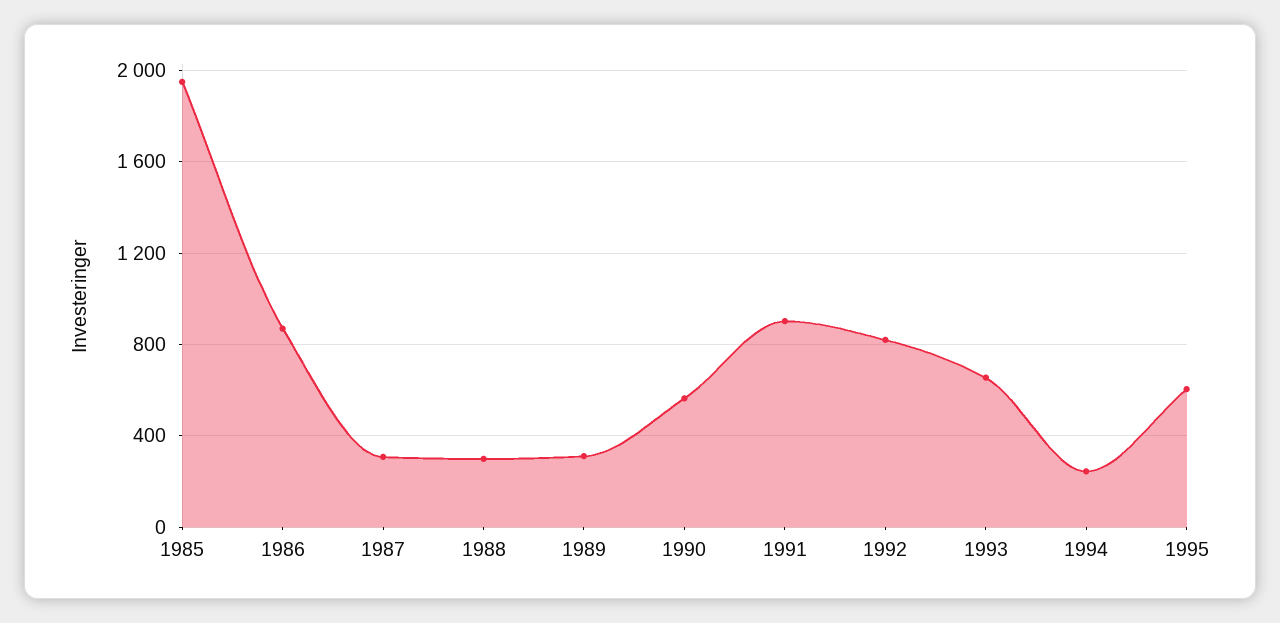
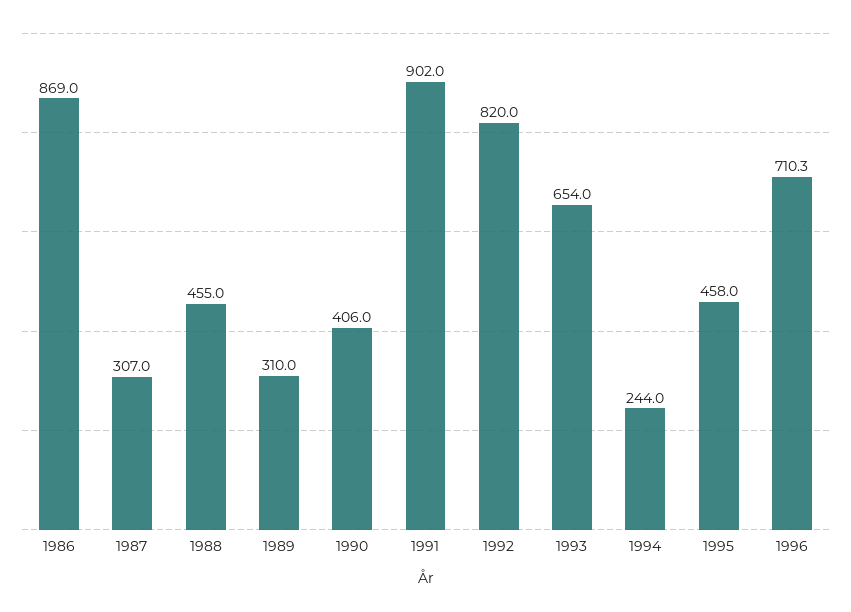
1985: 1950 -> none
1988: 300 -> 455
1990: 550 -> 406
1995: 600 -> 458
1996: none -> 710.3

